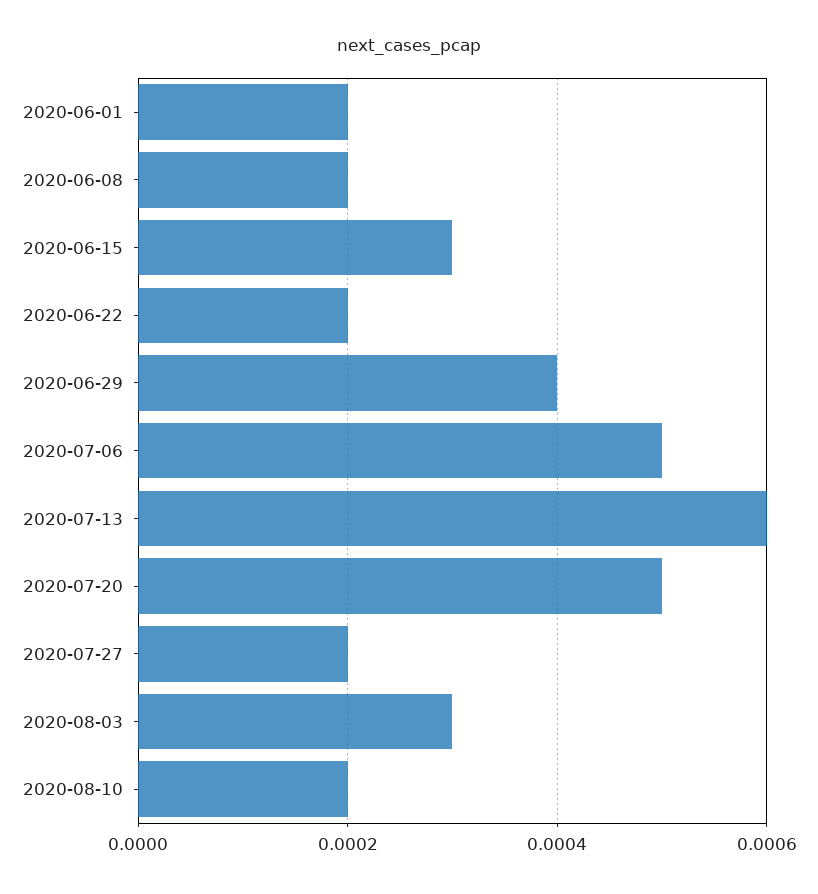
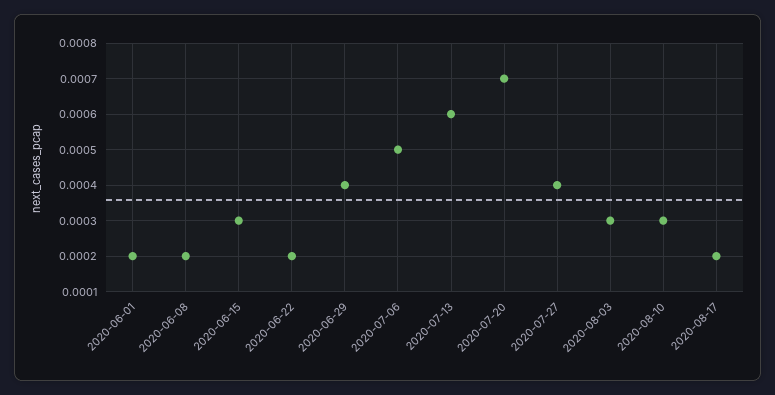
2020-07-20: 0.0005 -> 0.0007
2020-07-27: 0.0002 -> 0.0004
2020-08-10: 0.0002 -> 0.0003
2020-08-17: none -> 0.0002

